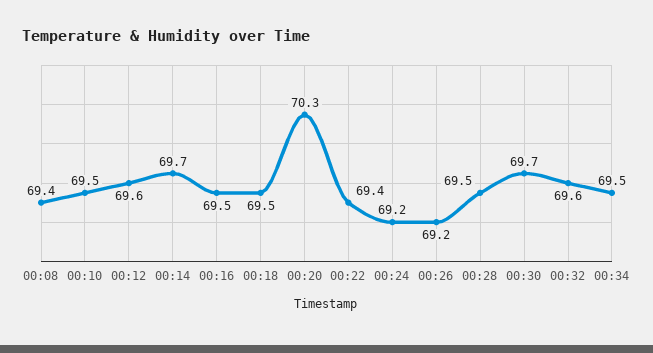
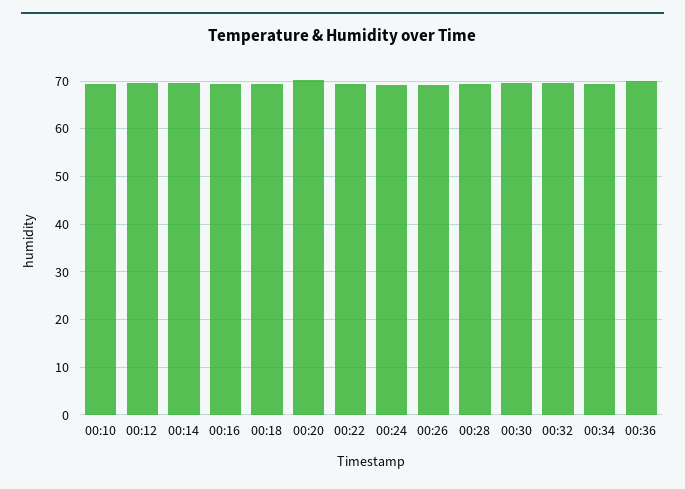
00:08: 69.4 -> none
00:36: none -> 70

